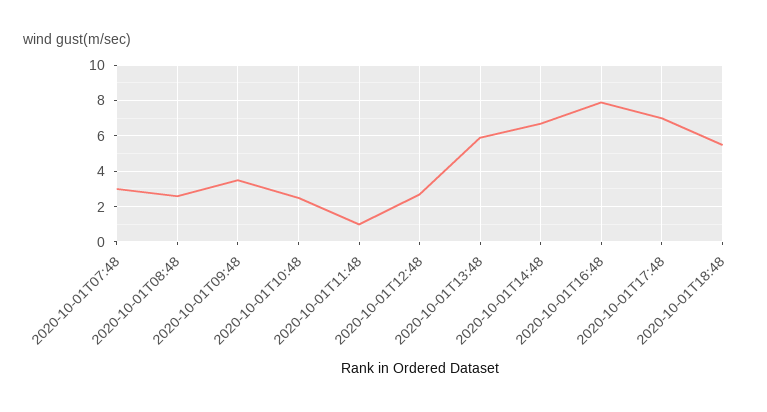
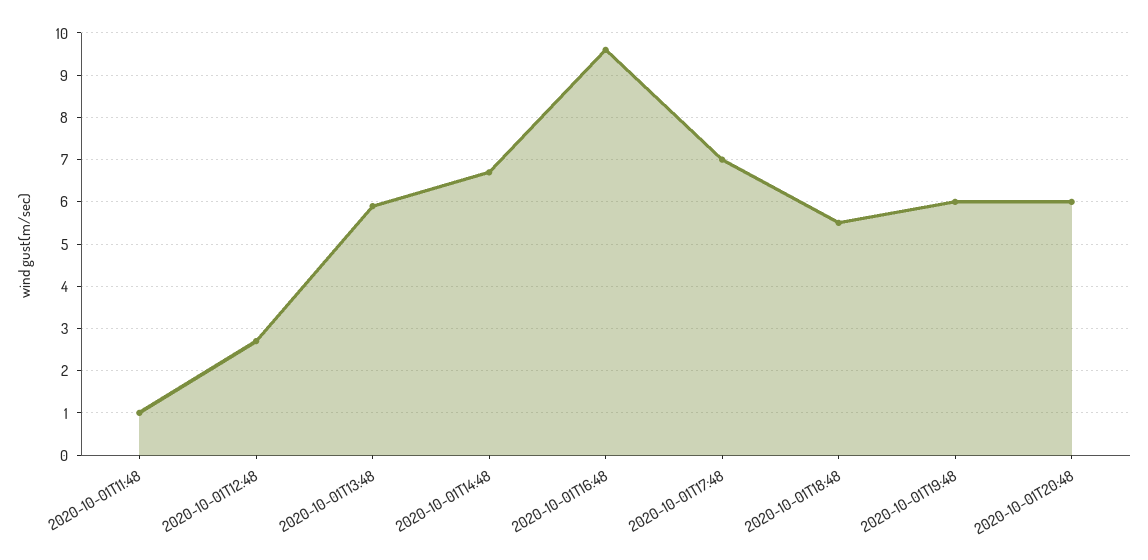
2020-10-01T07:48: 3 -> none
2020-10-01T08:48: 2.5 -> none
2020-10-01T09:48: 3.5 -> none
2020-10-01T10:48: 2.5 -> none
2020-10-01T16:48: 8 -> 9.5
2020-10-01T19:48: none -> 6
2020-10-01T20:48: none -> 6

